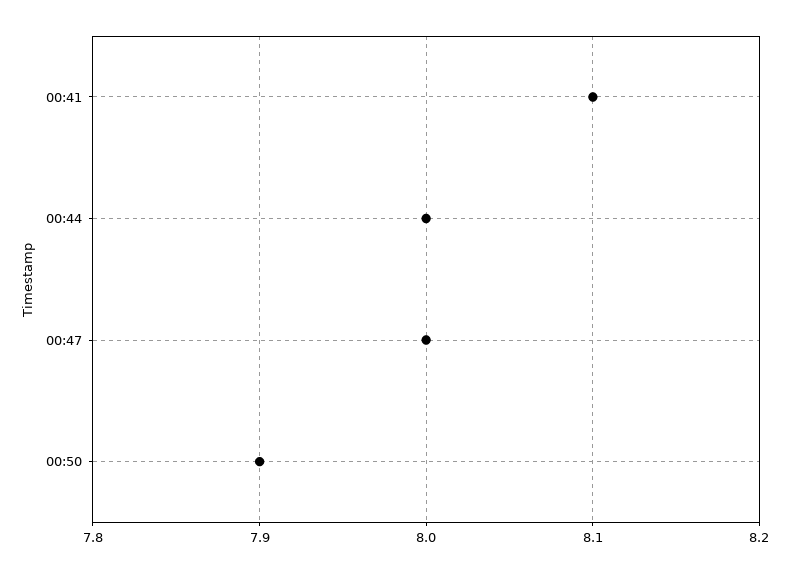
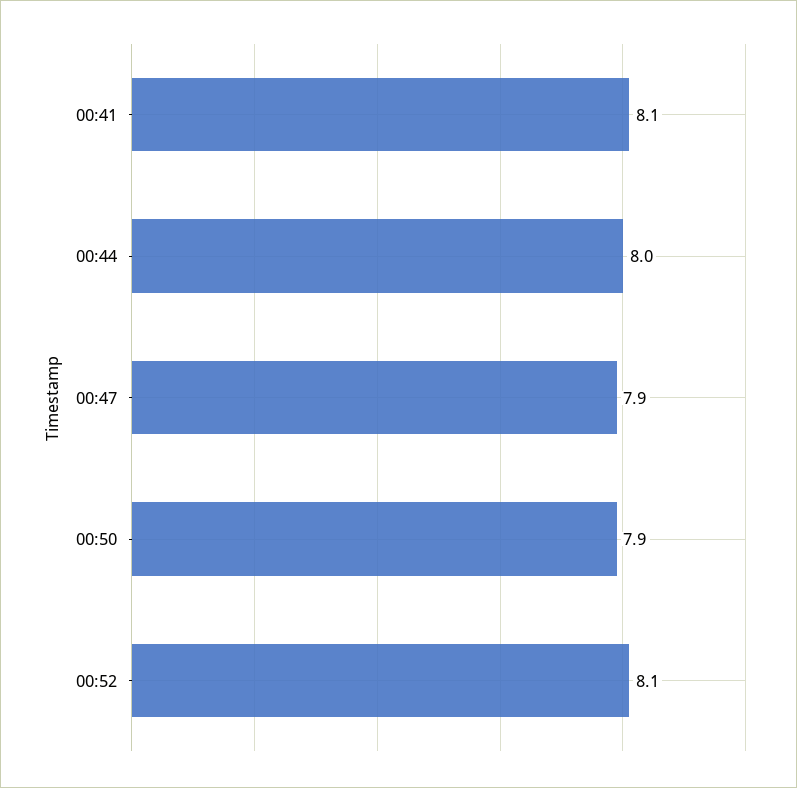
00:47: 8 -> 7.9
00:52: none -> 8.1

